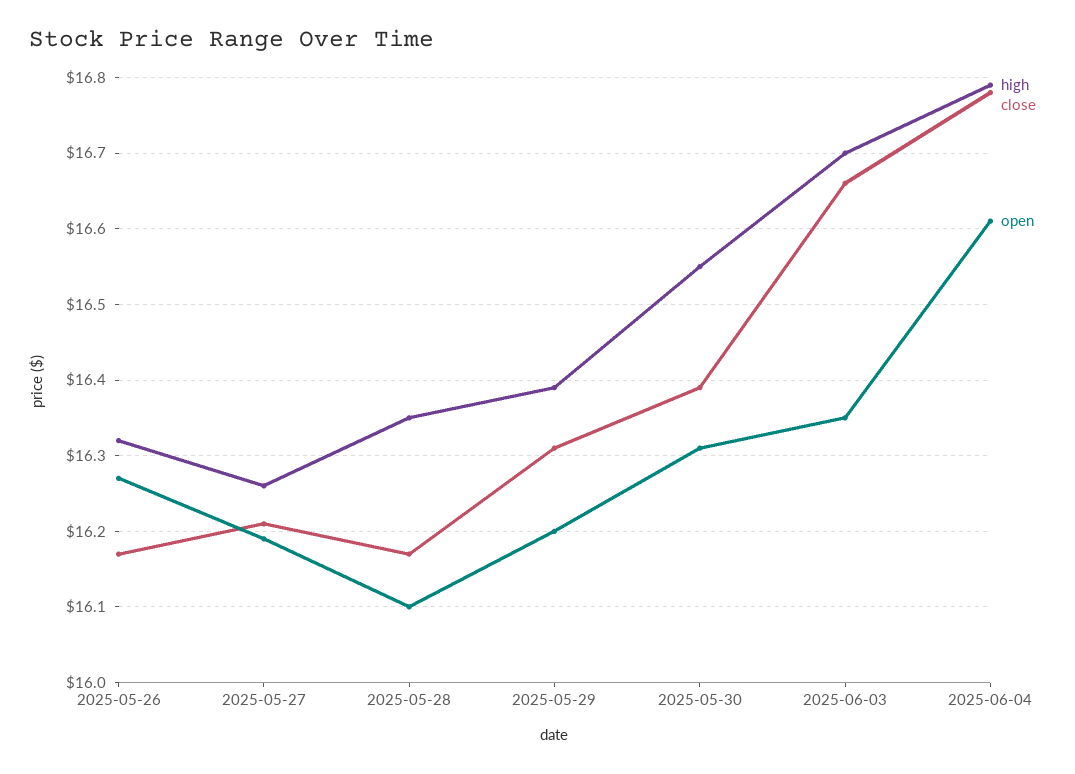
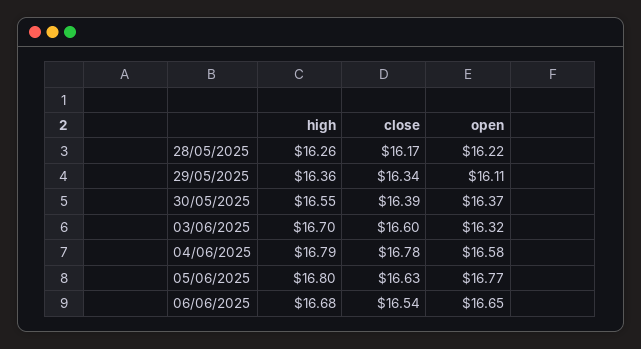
high, 2025-05-26: 16.32 -> none
close, 2025-05-26: 16.17 -> none
open, 2025-05-26: 16.27 -> none
high, 2025-05-27: 16.26 -> none
close, 2025-05-27: 16.21 -> none
open, 2025-05-27: 16.19 -> none
high, 2025-05-28: 16.35 -> 16.26
open, 2025-05-28: 16.1 -> 16.22
high, 2025-05-29: 16.39 -> 16.36
close, 2025-05-29: 16.31 -> 16.34
open, 2025-05-29: 16.2 -> 16.11
open, 2025-05-30: 16.31 -> 16.37
close, 2025-06-03: 16.66 -> 16.6
open, 2025-06-03: 16.35 -> 16.32
open, 2025-06-04: 16.61 -> 16.58
high, 05/06/2025: none -> 16.8
close, 05/06/2025: none -> 16.63
open, 05/06/2025: none -> 16.77
high, 06/06/2025: none -> 16.68
close, 06/06/2025: none -> 16.54
open, 06/06/2025: none -> 16.65

